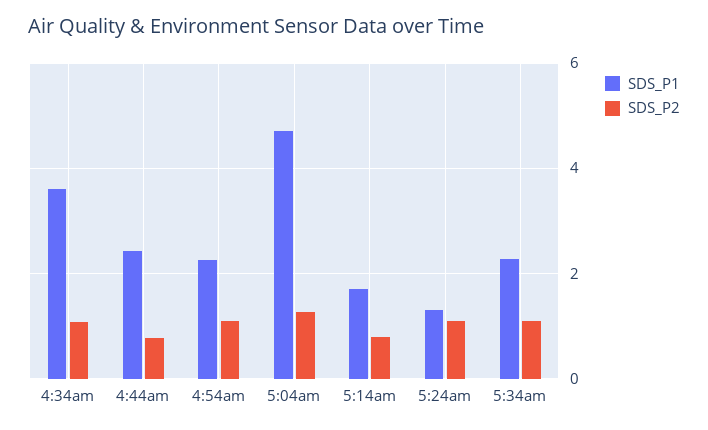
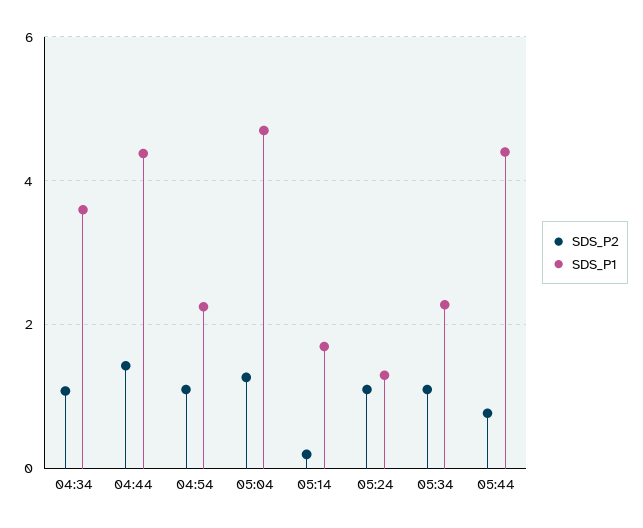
SDS_P1, 4:44am: 2.4 -> 4.4
SDS_P2, 4:44am: 0.8 -> 1.4
SDS_P2, 5:14am: 0.8 -> 0.2
SDS_P2, 05:44: none -> 0.8
SDS_P1, 05:44: none -> 4.4

